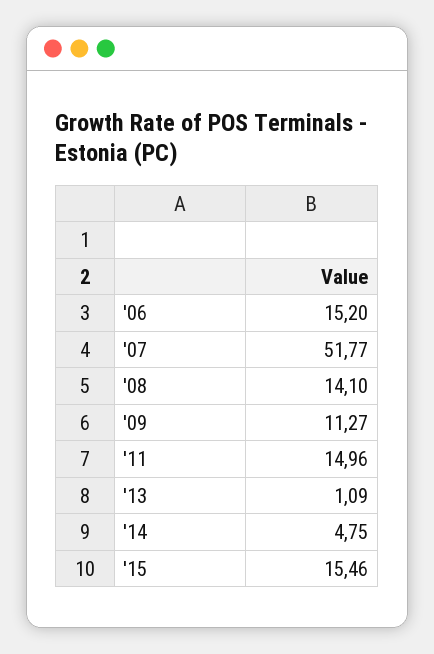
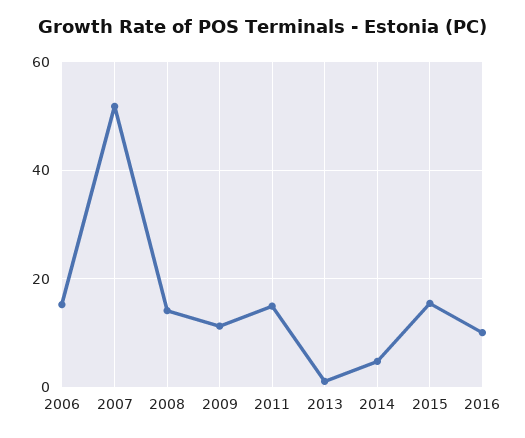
2016: none -> 10

